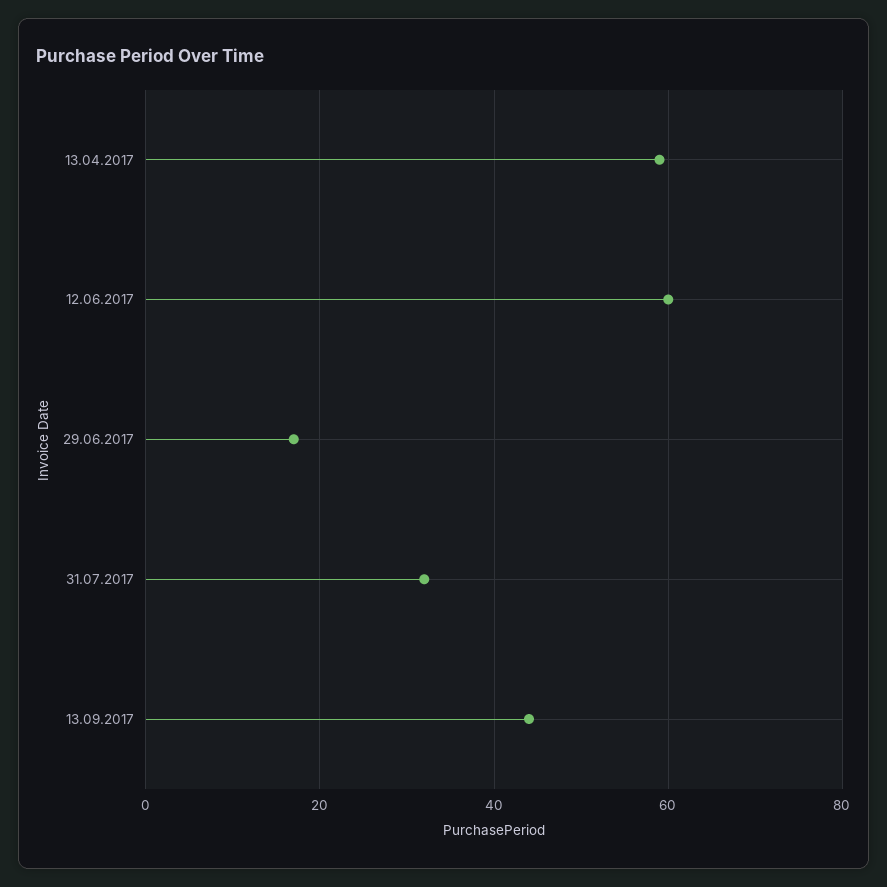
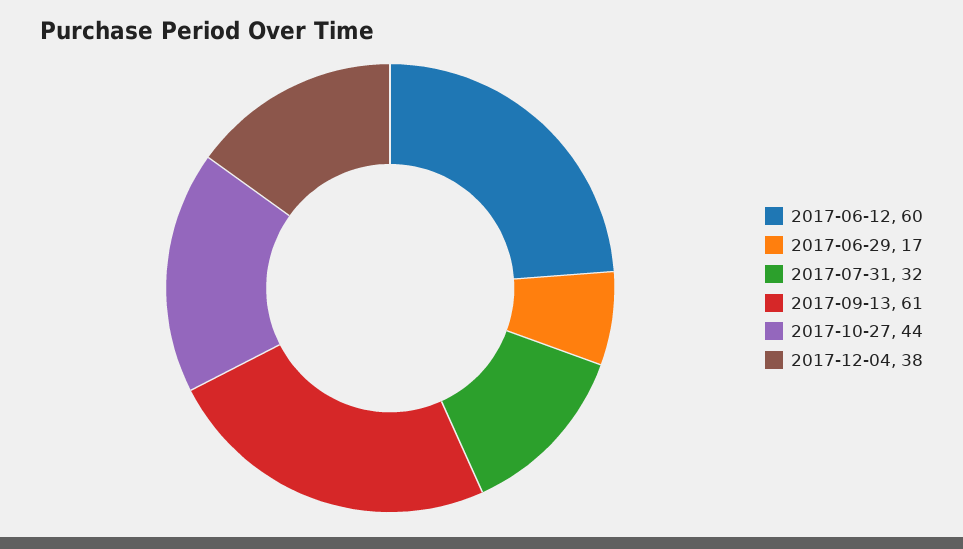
13.04.2017: 60 -> none
13.09.2017: 45 -> 61
2017-10-27: none -> 44
2017-12-04: none -> 38

